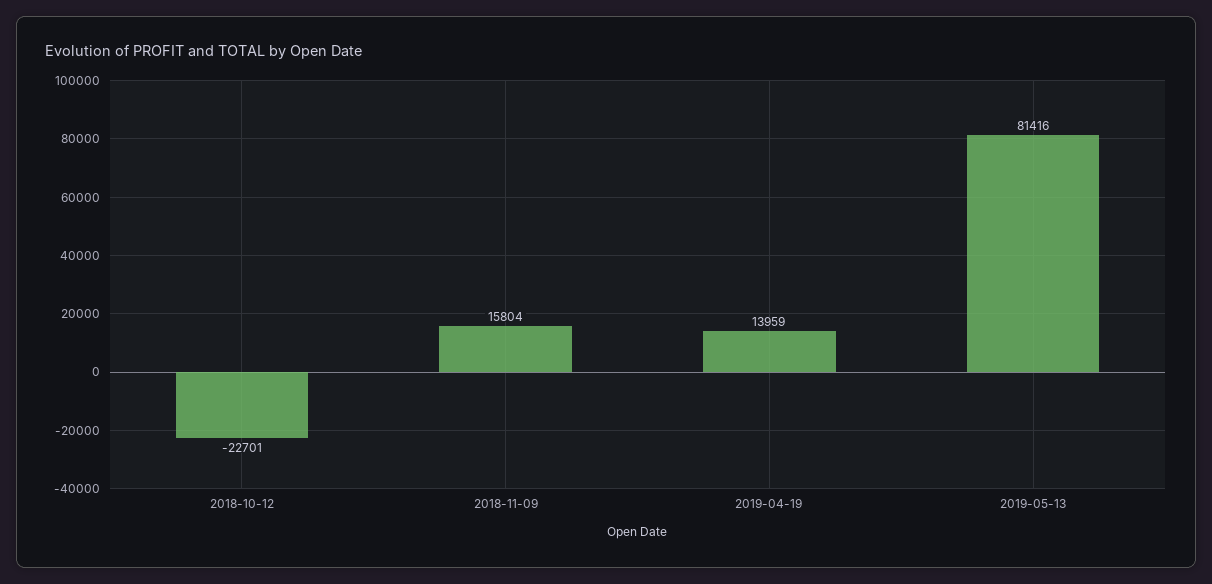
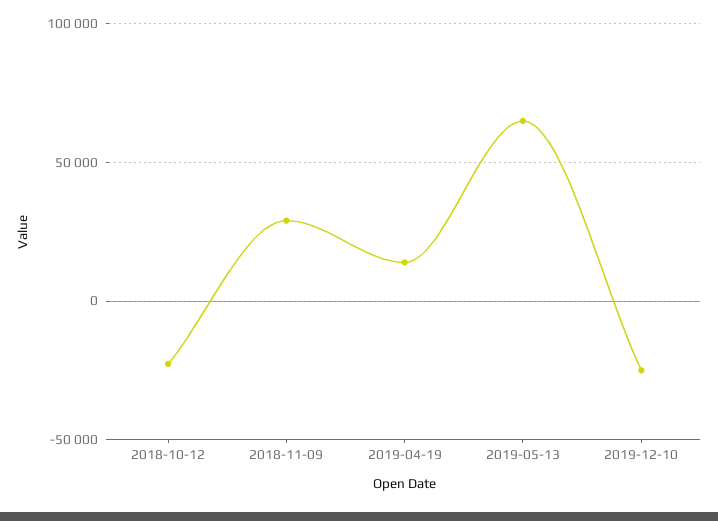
2018-11-09: 15804 -> 30000
2019-05-13: 81416 -> 65000
2019-12-10: none -> -25000

